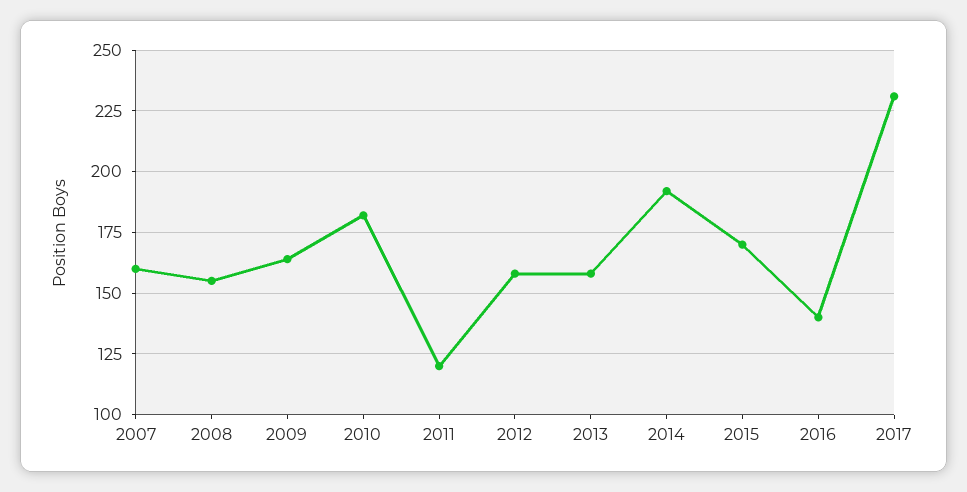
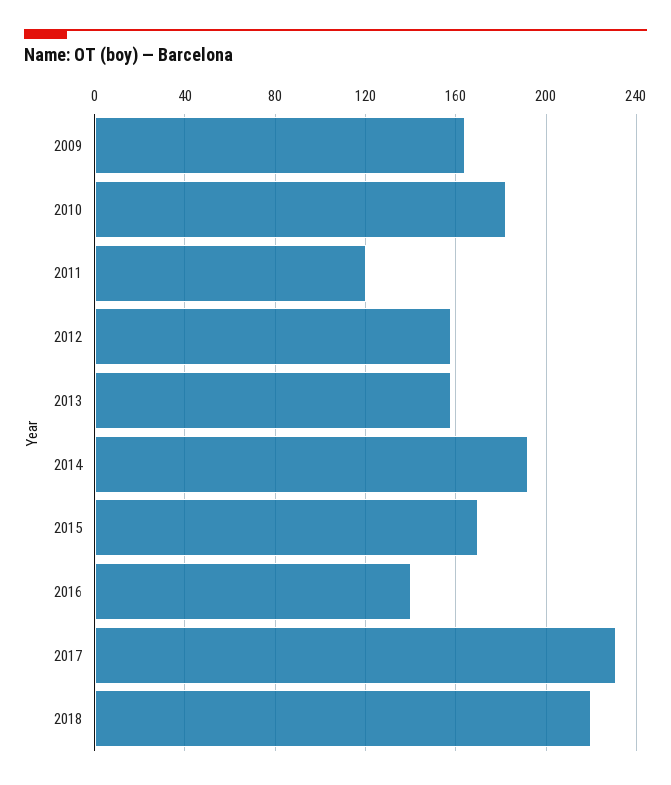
2007: 160 -> none
2008: 155 -> none
2018: none -> 220

